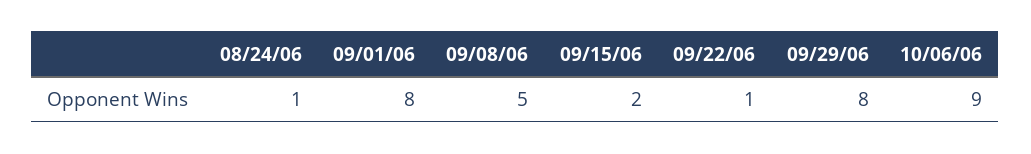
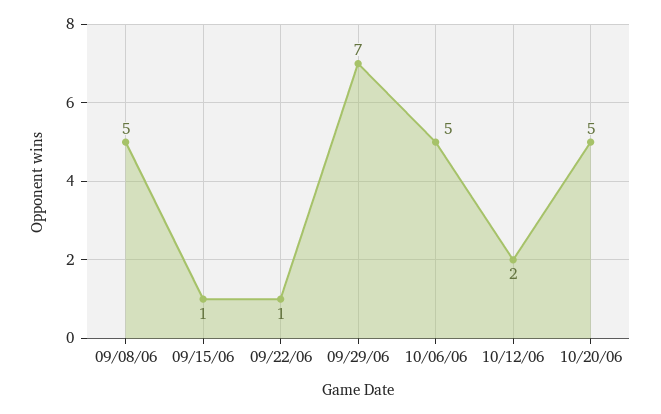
08/24/06: 1 -> none
09/01/06: 8 -> none
09/15/06: 2 -> 1
09/29/06: 8 -> 7
10/06/06: 9 -> 5
10/12/06: none -> 2
10/20/06: none -> 5

